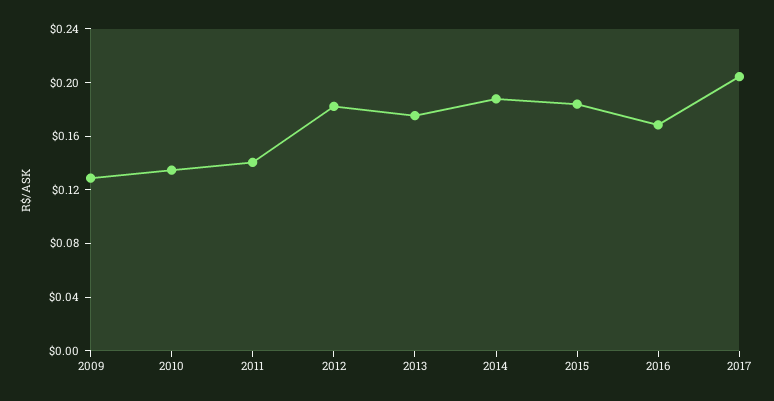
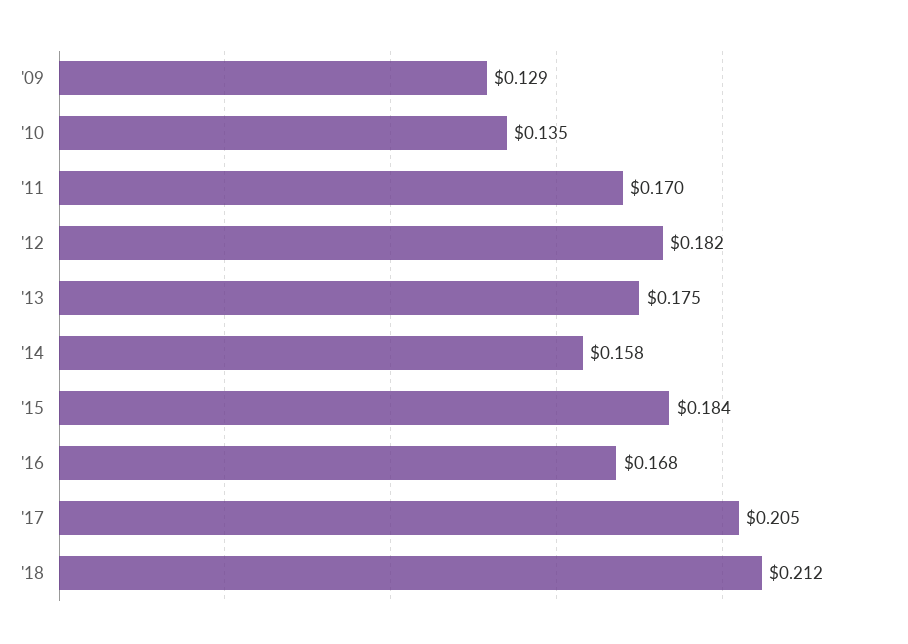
2011: 0.14 -> 0.17
2014: 0.19 -> 0.158
'18: none -> 0.212

